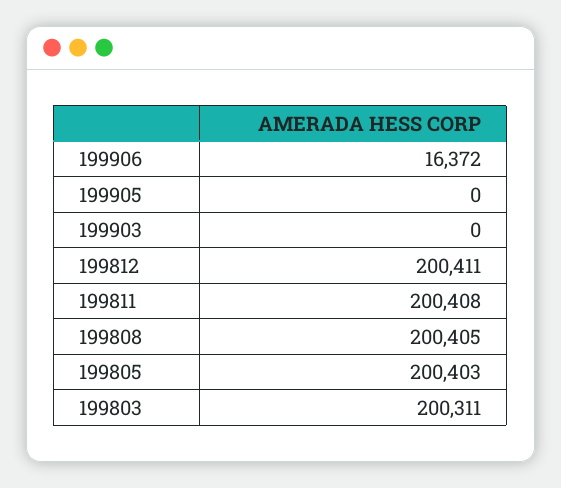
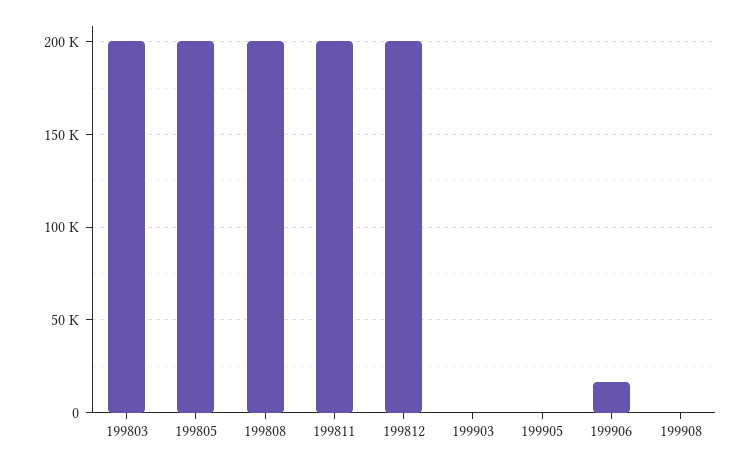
199908: none -> 0

